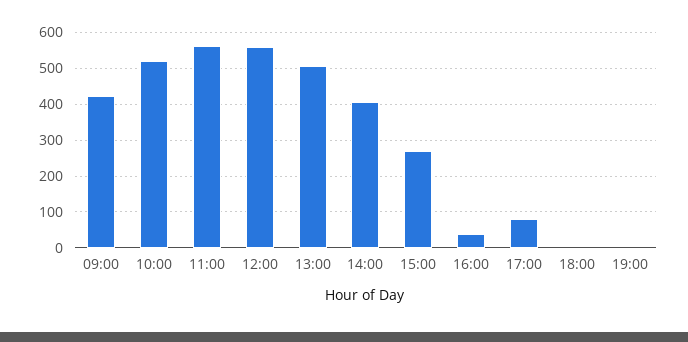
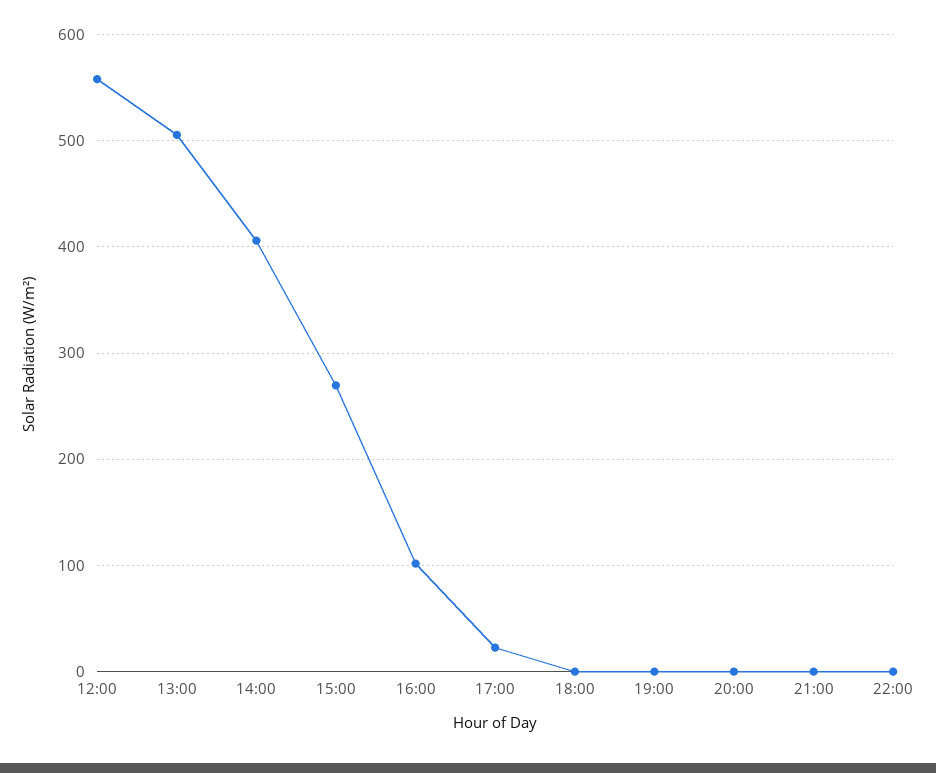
09:00: 420 -> none
10:00: 520 -> none
11:00: 560 -> none
16:00: 40 -> 100
17:00: 80 -> 20
20:00: none -> 0
21:00: none -> 0
22:00: none -> 0

